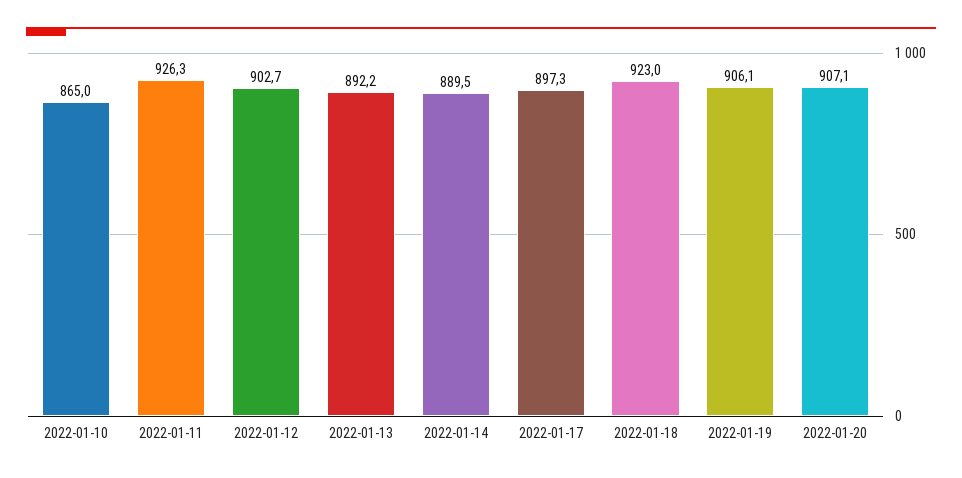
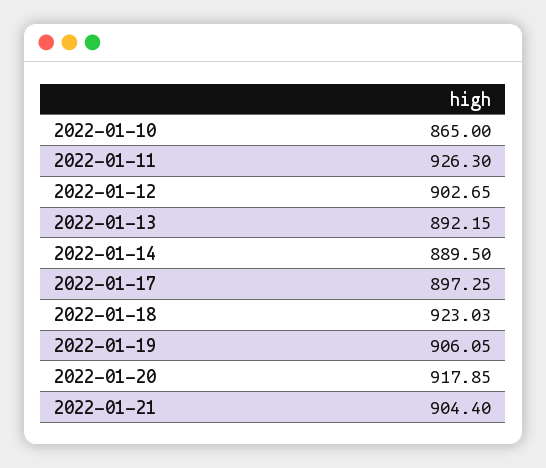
2022-01-20: 907.1 -> 917.85
2022-01-21: none -> 904.4

